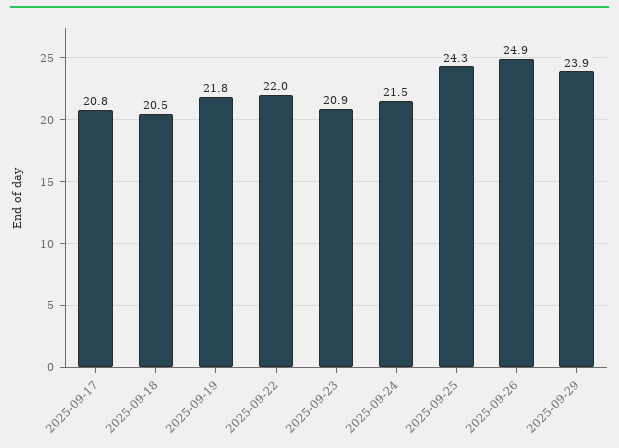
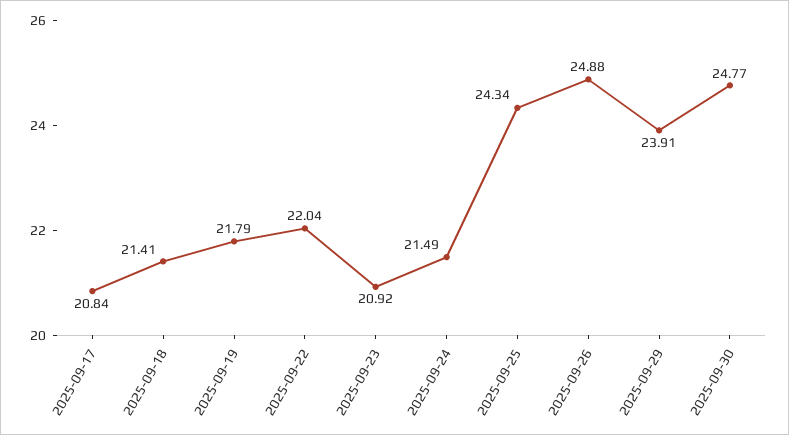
2025-09-18: 20.5 -> 21.41
2025-09-30: none -> 24.77

